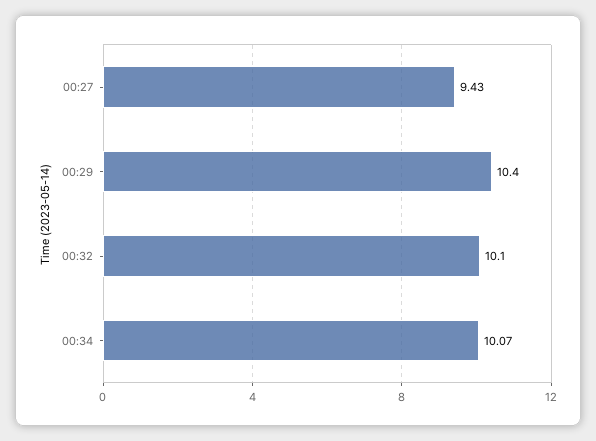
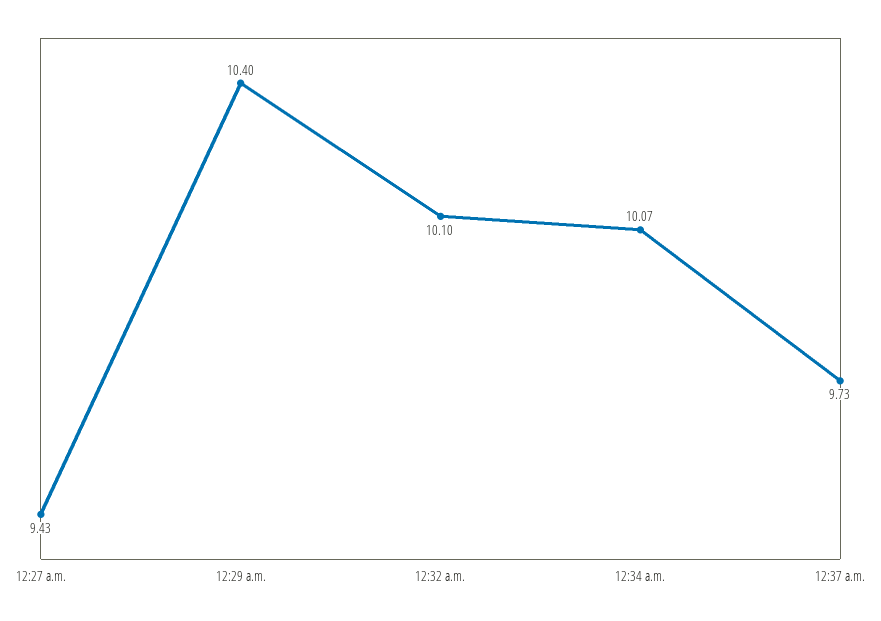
12:37 a.m.: none -> 9.73

